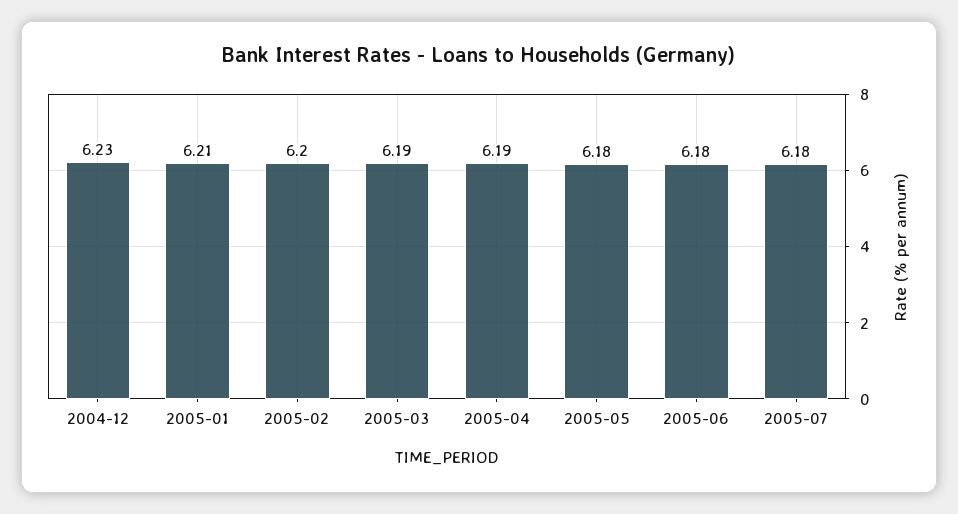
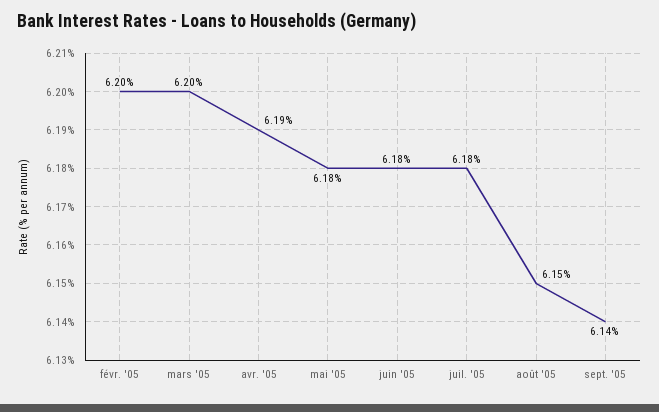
2004-12: 6.23 -> none
2005-01: 6.21 -> none
2005-03: 6.19 -> 6.2
août '05: none -> 6.15
sept. '05: none -> 6.14

